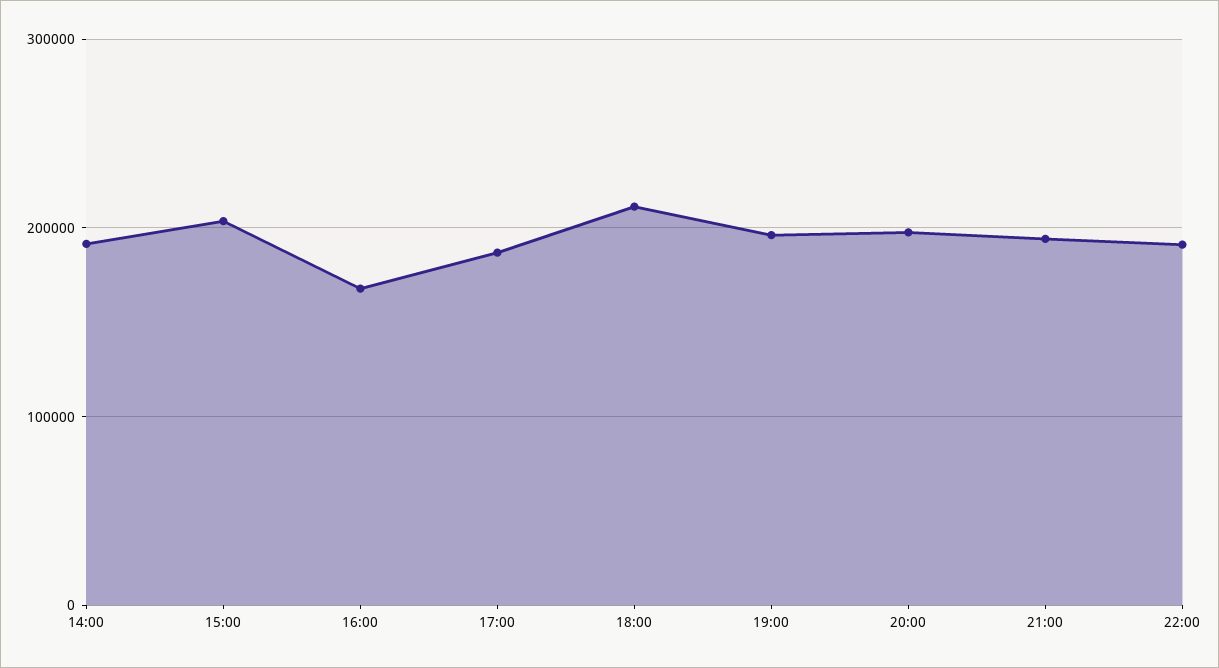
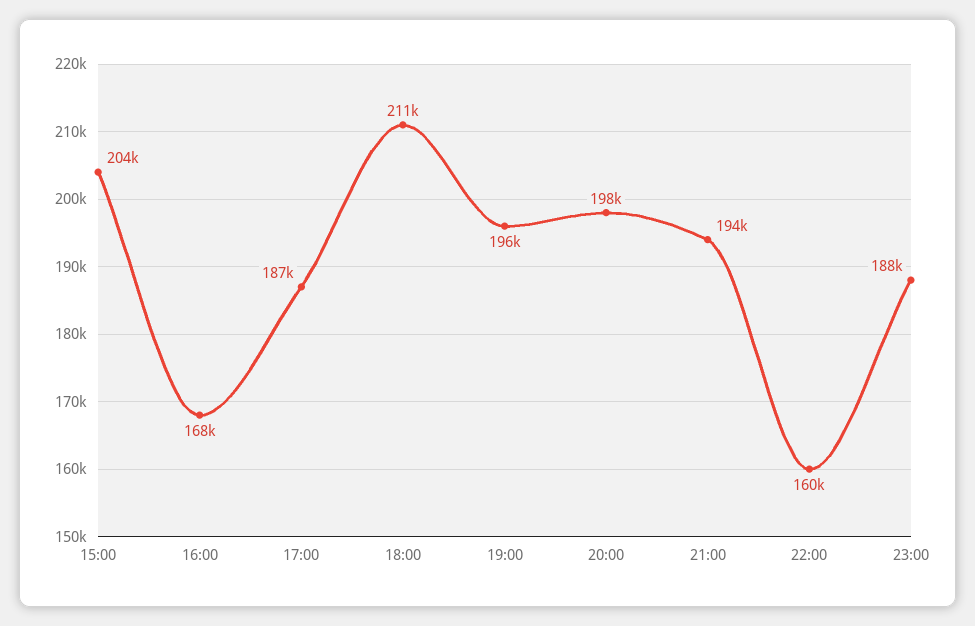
14:00: 190000 -> none
22:00: 190000 -> 160000
23:00: none -> 188000

